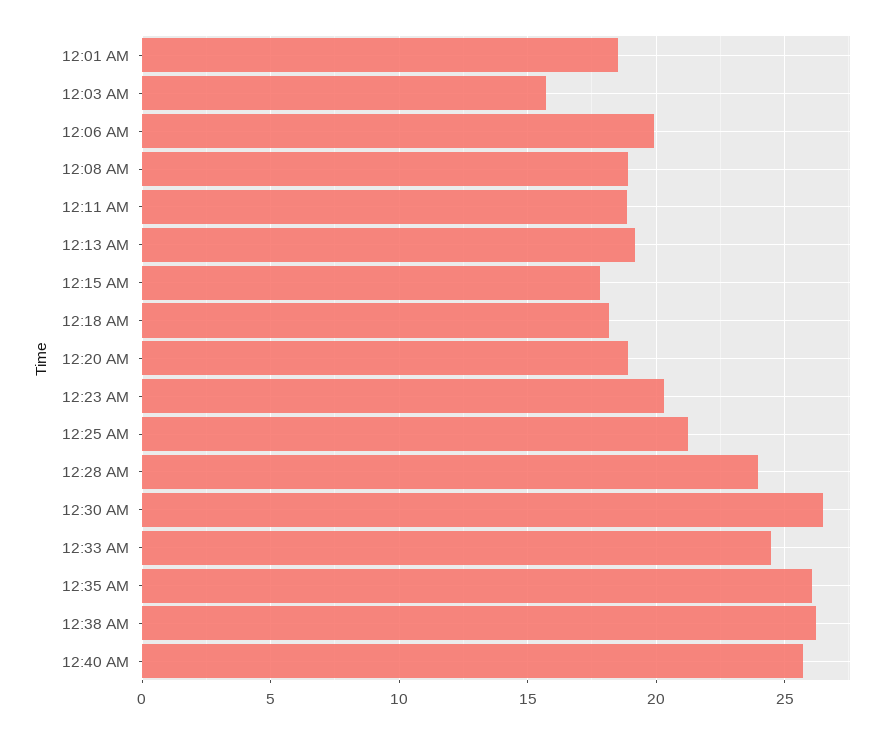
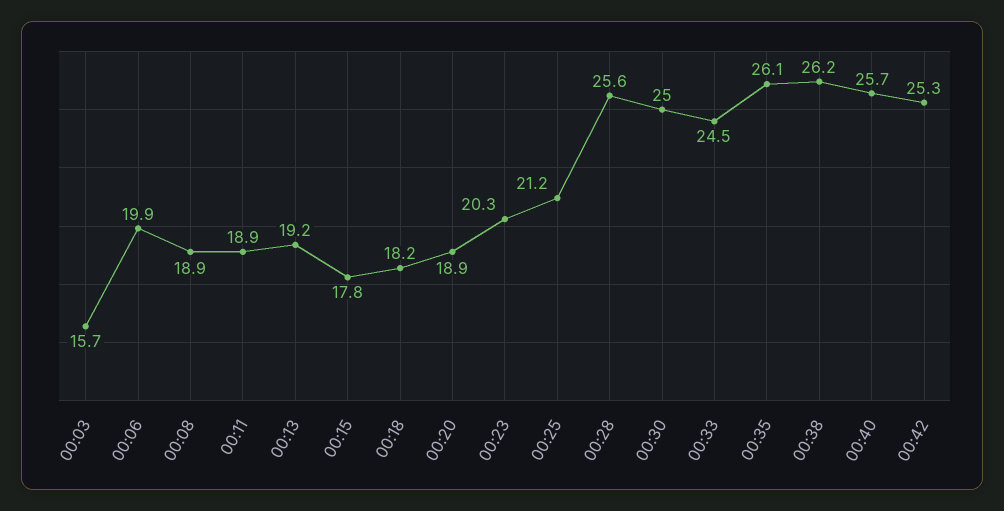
12:01 AM: 18.5 -> none
12:28 AM: 24 -> 25.6
12:30 AM: 26.5 -> 25
00:42: none -> 25.3

